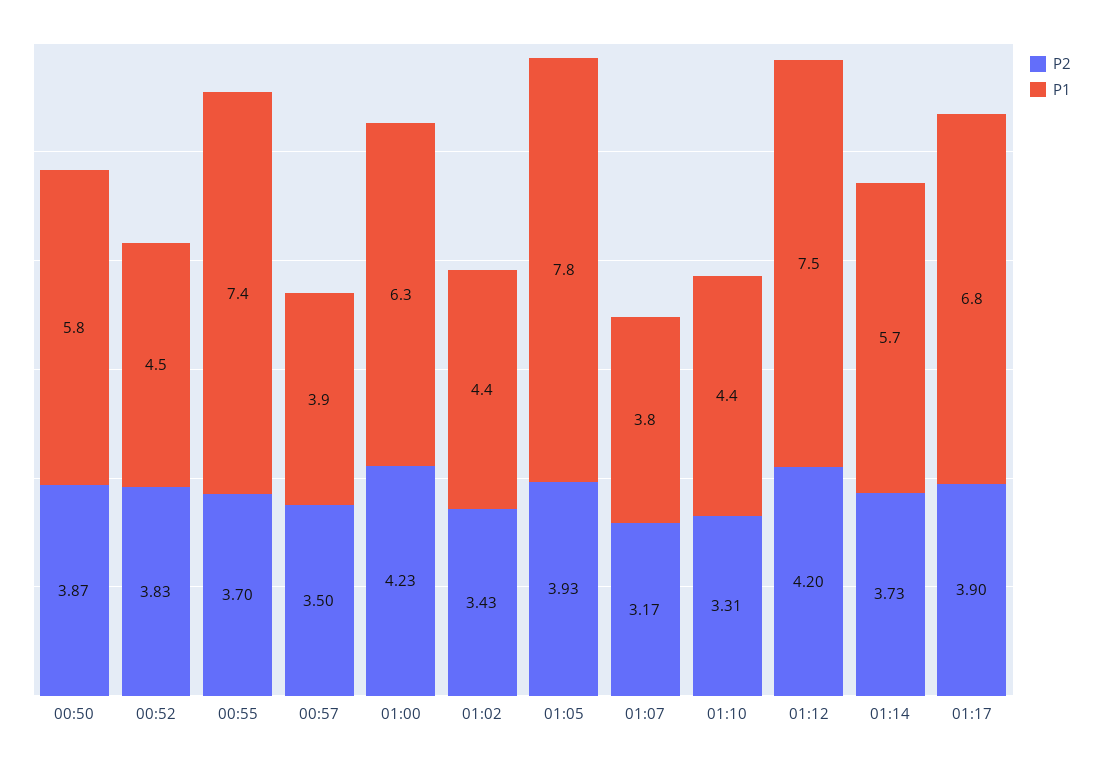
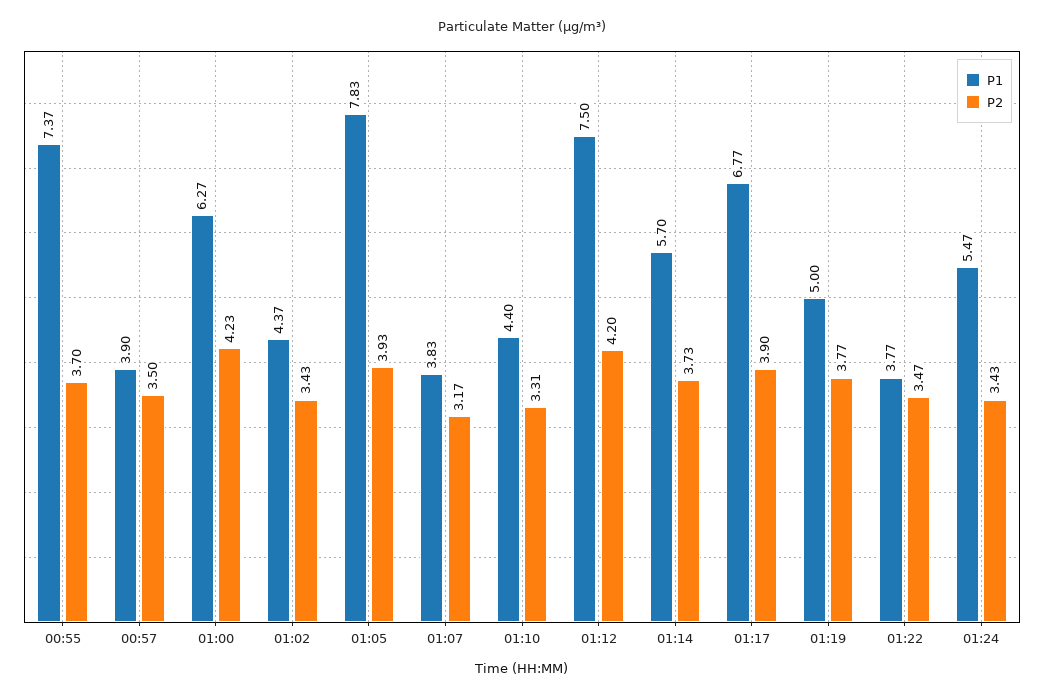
P2, 00:50: 3.87 -> none
P1, 00:50: 5.8 -> none
P2, 00:52: 3.83 -> none
P1, 00:52: 4.5 -> none
P1, 01:19: none -> 5
P2, 01:19: none -> 3.77
P1, 01:22: none -> 3.77
P2, 01:22: none -> 3.47
P1, 01:24: none -> 5.47
P2, 01:24: none -> 3.43

